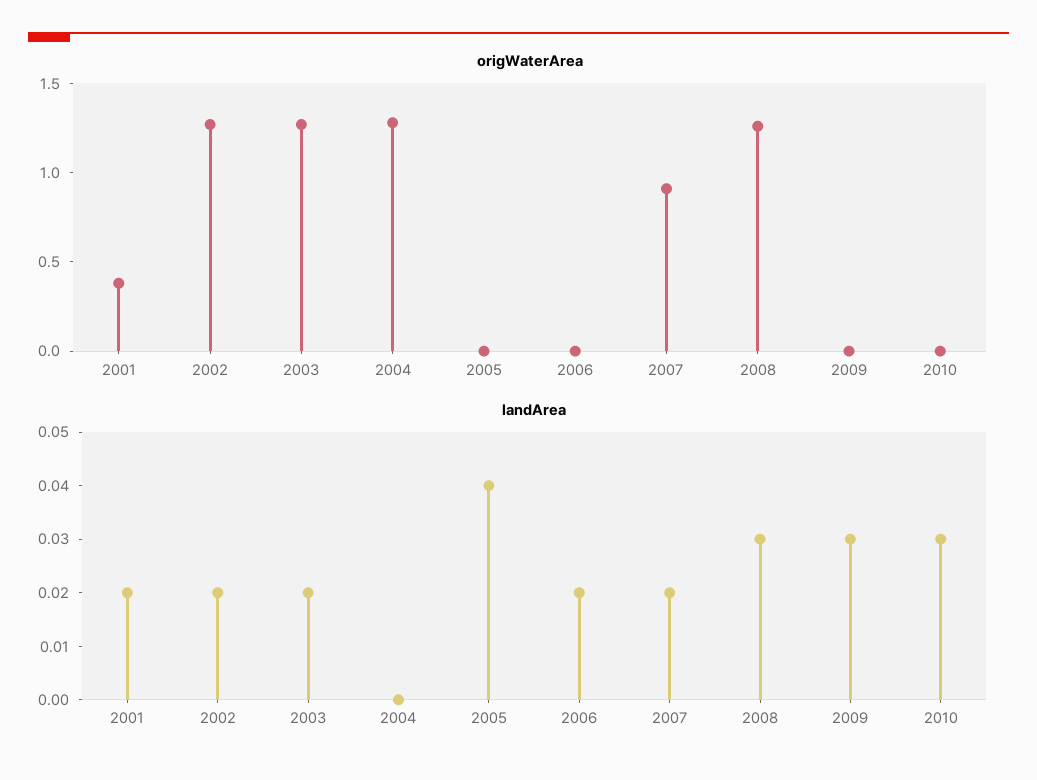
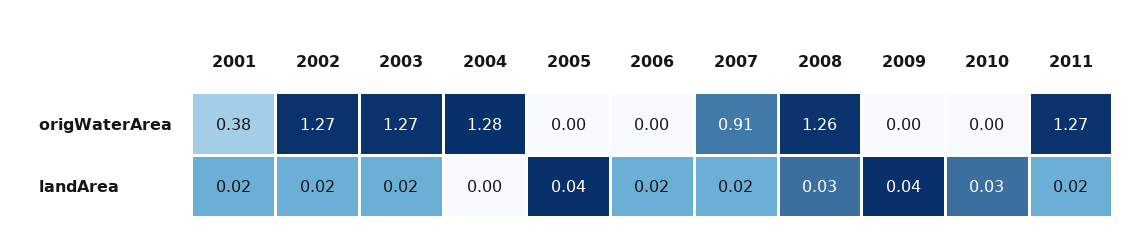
landArea, 2009: 0.03 -> 0.04
origWaterArea, 2011: none -> 1.27
landArea, 2011: none -> 0.02

